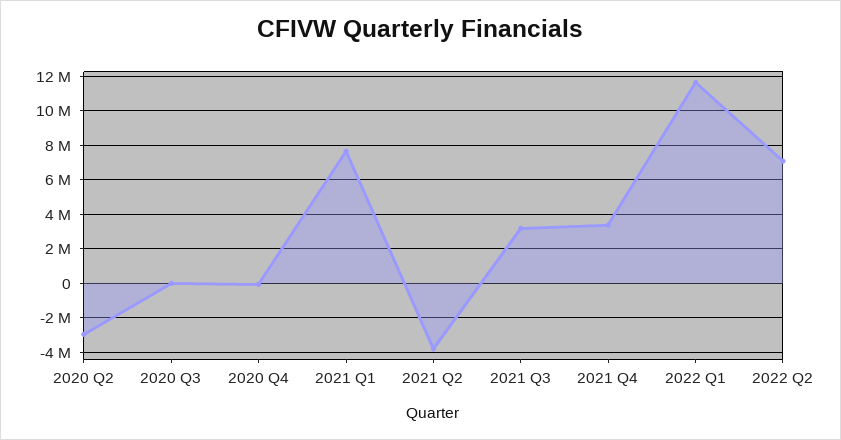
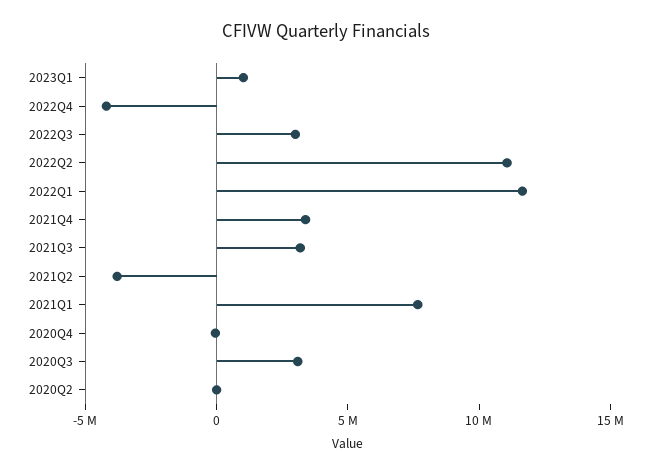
2020 Q2: -3000000 -> 0
2020 Q3: 0 -> 3000000
2022 Q2: 7000000 -> 11000000
2023Q1: none -> 1000000
2022Q4: none -> -4000000
2022Q3: none -> 3000000

